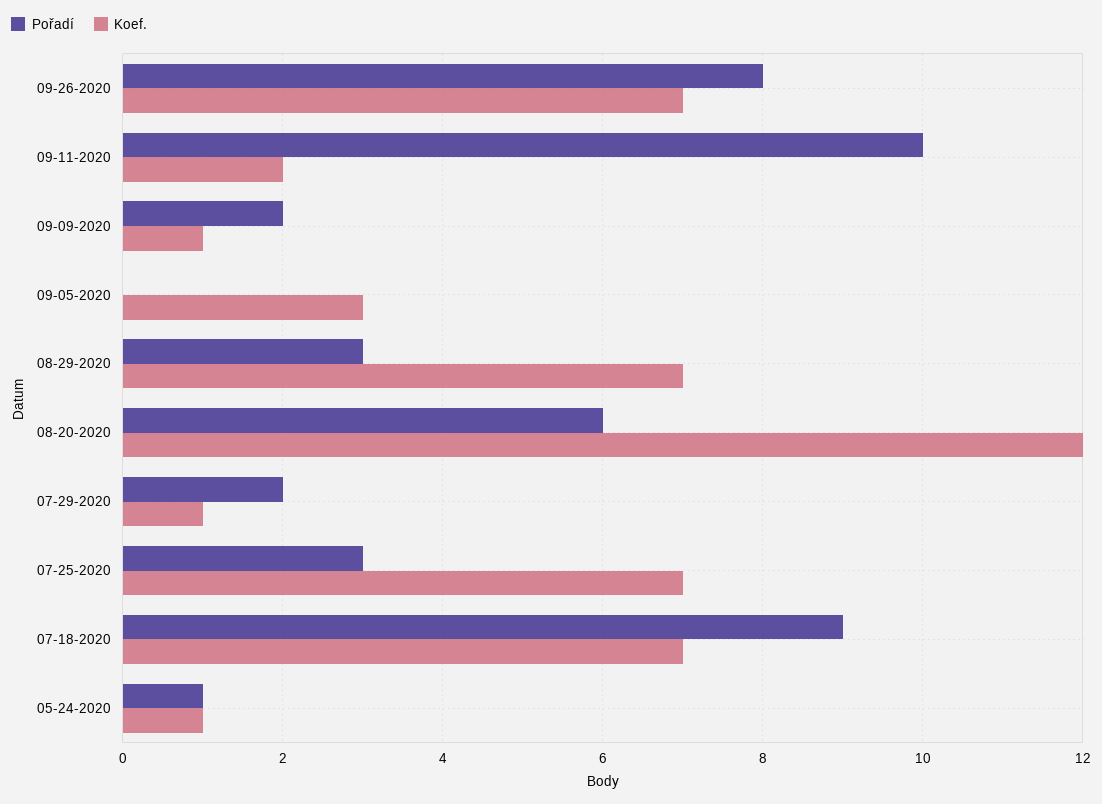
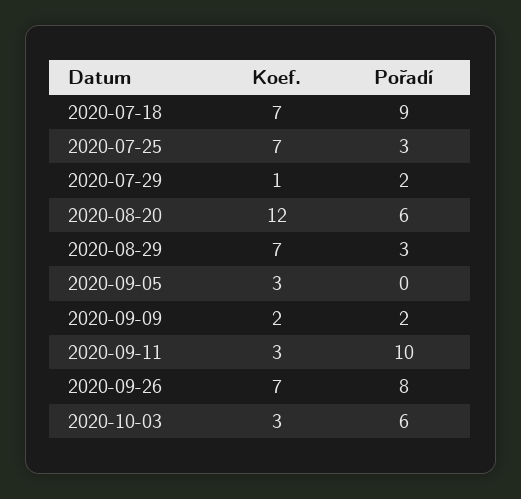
Koef., 09-11-2020: 2 -> 3
Koef., 09-09-2020: 1 -> 2
Pořadí, 05-24-2020: 1 -> none
Koef., 05-24-2020: 1 -> none
Koef., 2020-10-03: none -> 3
Pořadí, 2020-10-03: none -> 6

